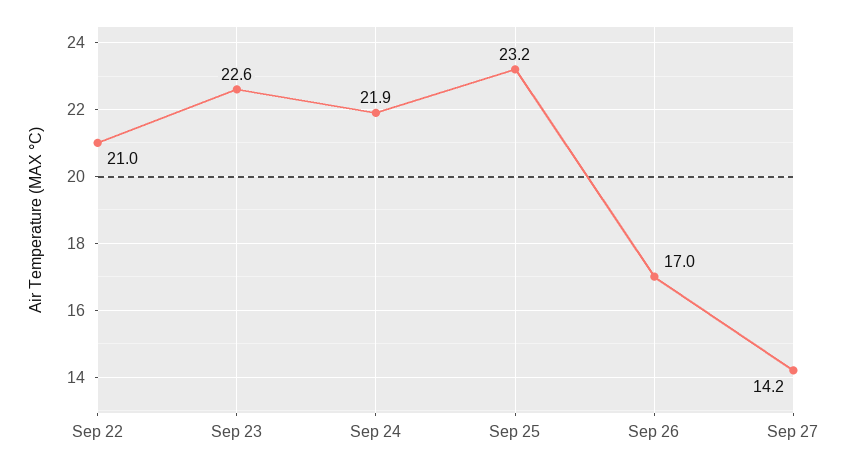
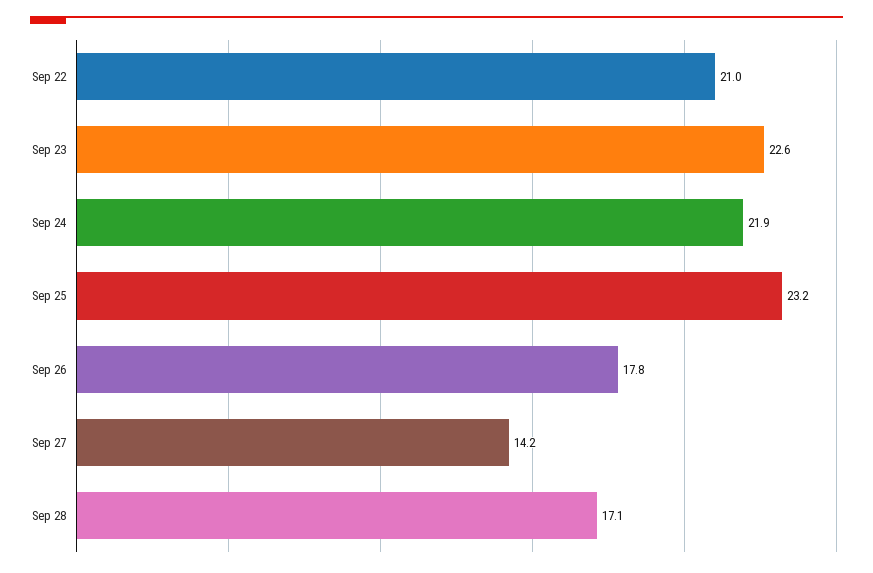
Sep 26: 17 -> 17.8
Sep 28: none -> 17.1

